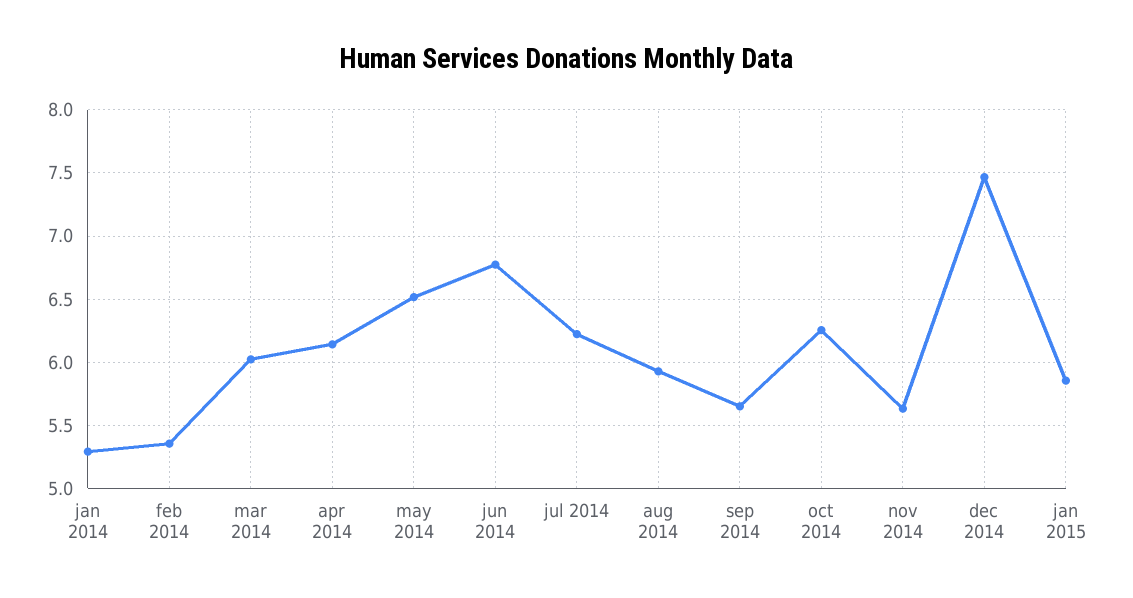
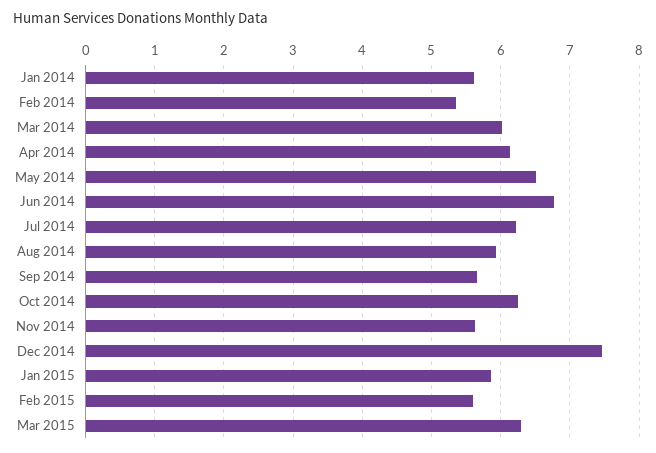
jan 2014: 5.3 -> 5.6
Feb 2015: none -> 5.6
Mar 2015: none -> 6.3

